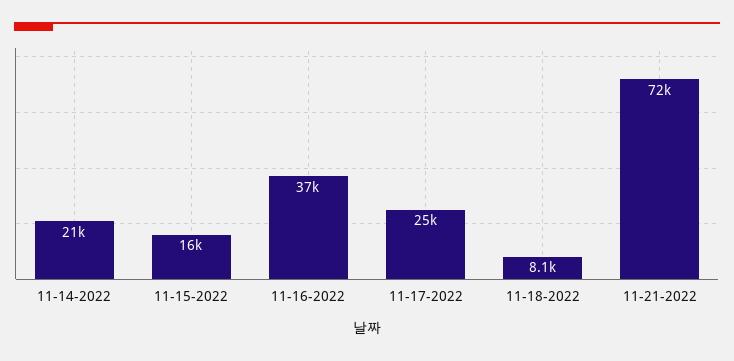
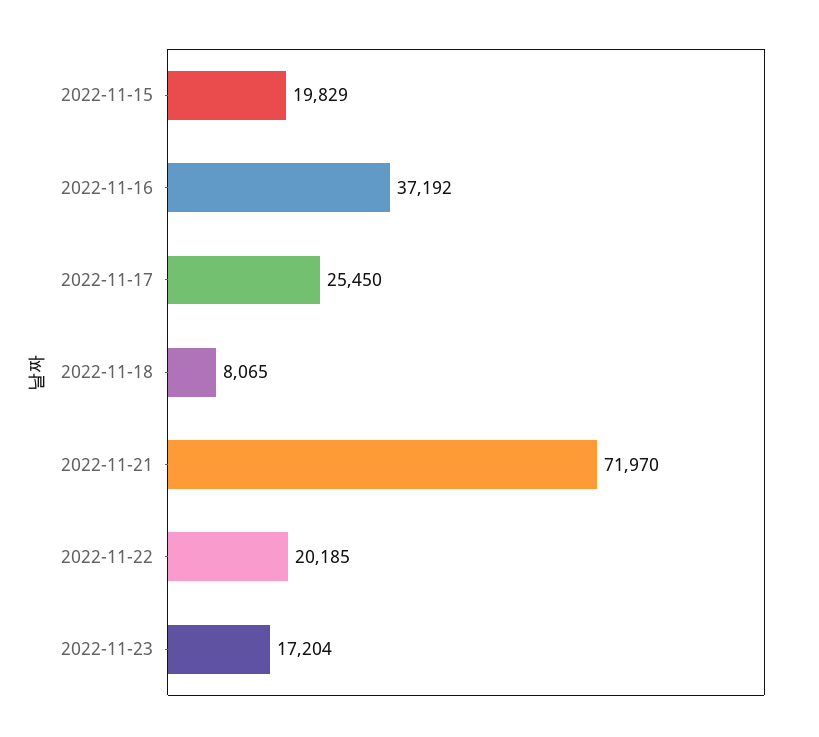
11-14-2022: 21000 -> none
11-15-2022: 16000 -> 19829
2022-11-22: none -> 20185
2022-11-23: none -> 17204

